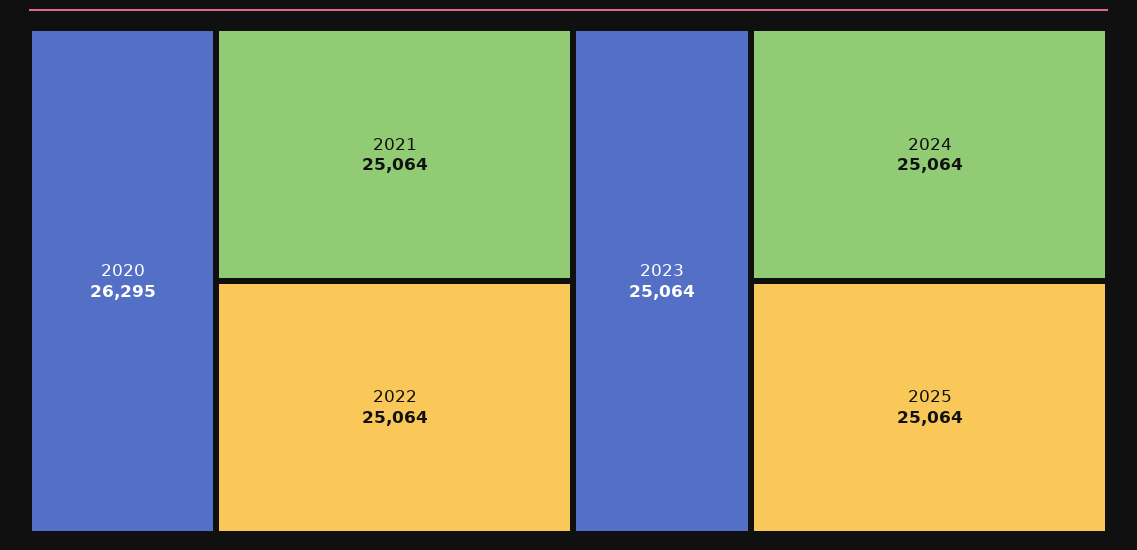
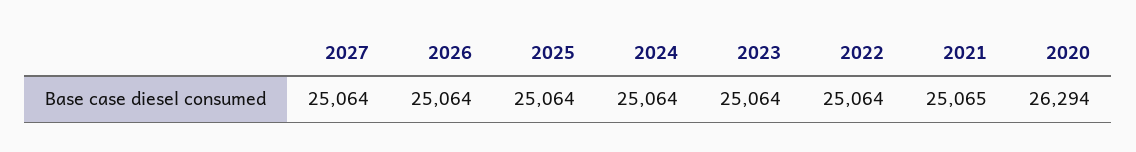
2020: 26295 -> 26294
2021: 25064 -> 25065
2027: none -> 25064
2026: none -> 25064

